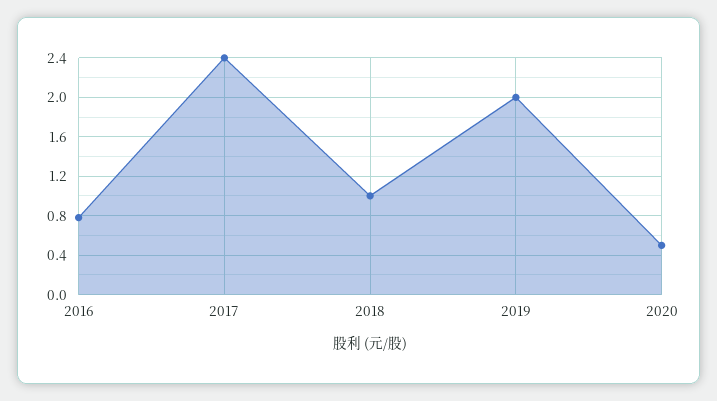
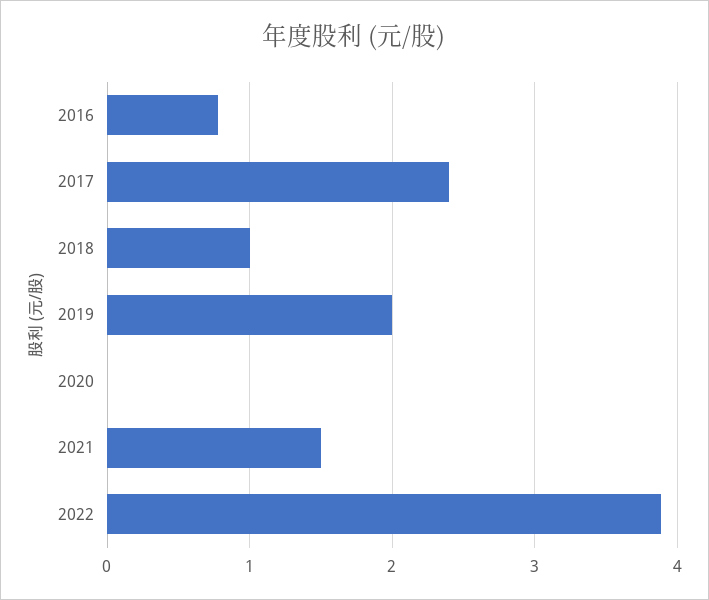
2020: 0.5 -> 0
2021: none -> 1.5
2022: none -> 3.9

